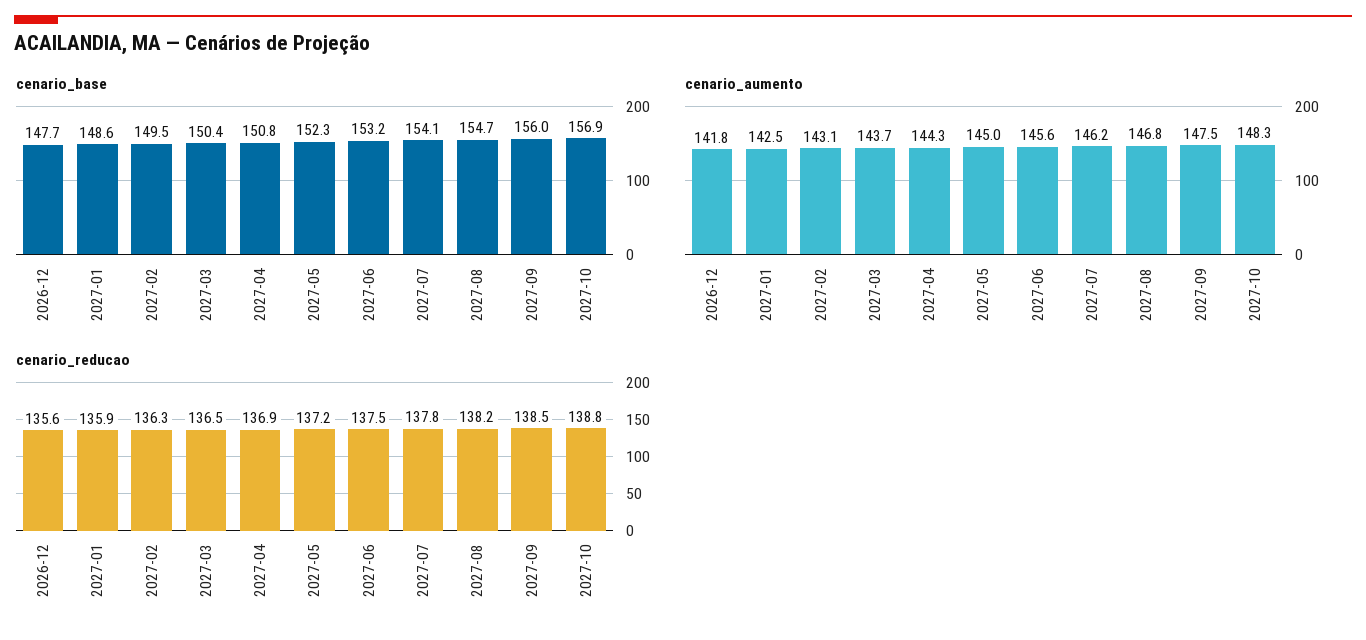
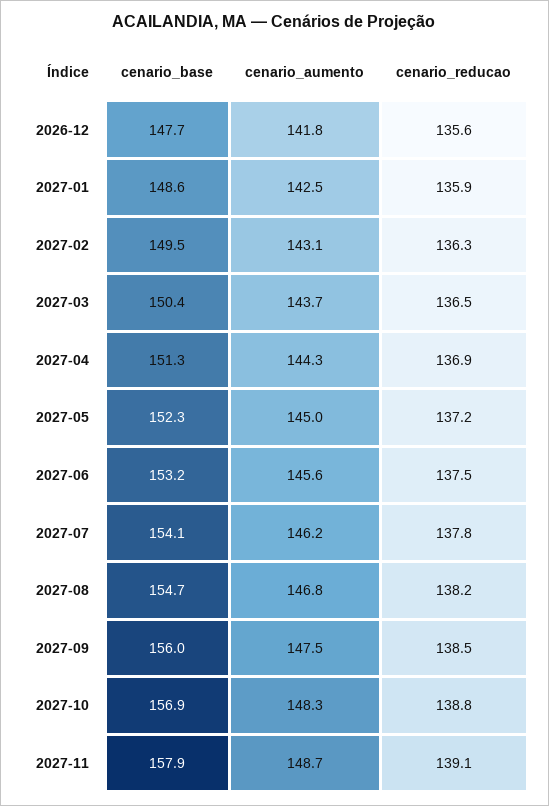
cenario_base, 2027-04: 150.8 -> 151.3
cenario_base, 2027-11: none -> 157.9
cenario_aumento, 2027-11: none -> 148.7
cenario_reducao, 2027-11: none -> 139.1

